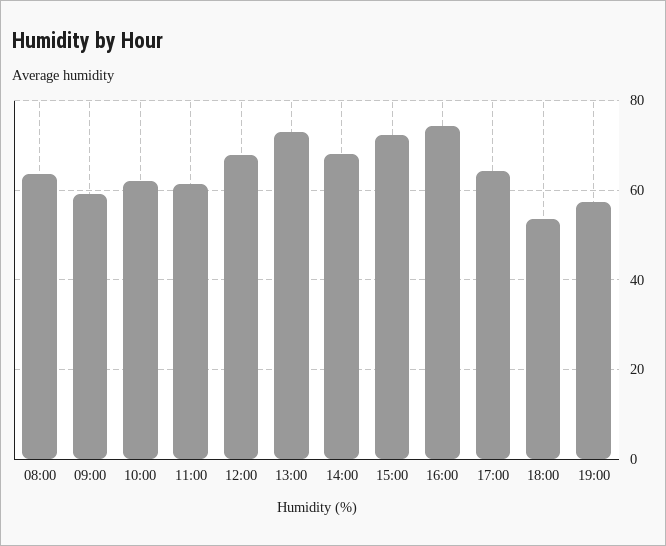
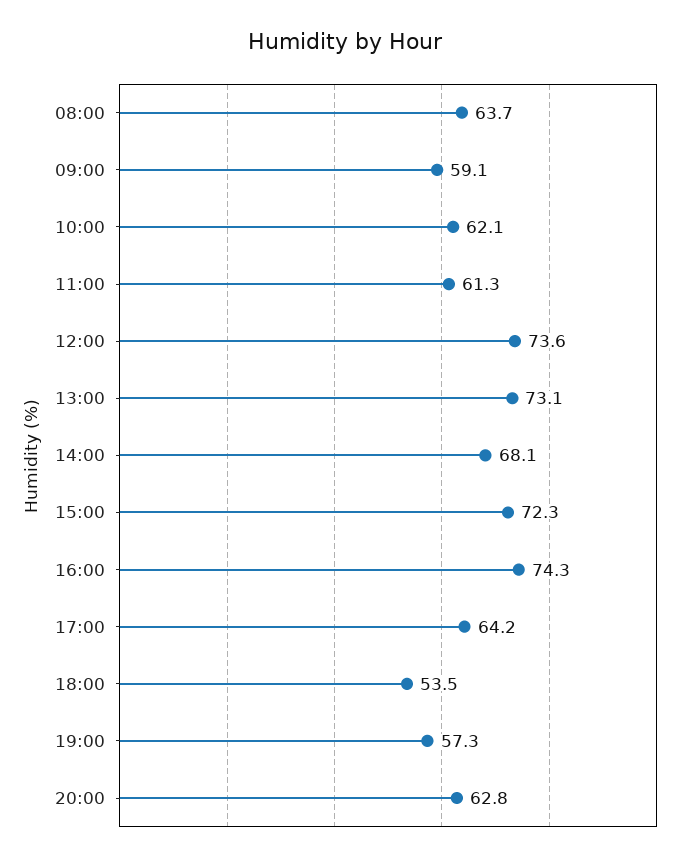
12:00: 68 -> 73.6
20:00: none -> 62.8

